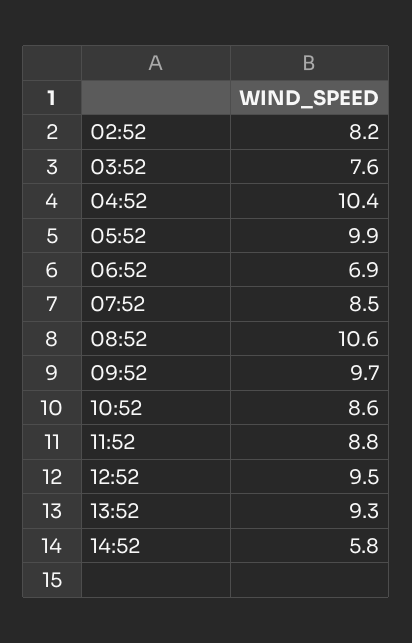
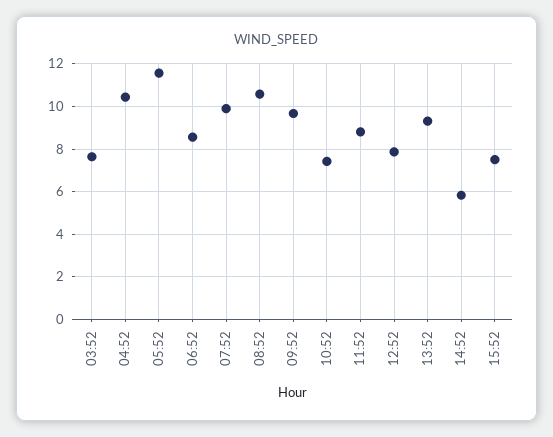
02:52: 8.2 -> none
05:52: 9.9 -> 11.5
06:52: 6.9 -> 8.5
07:52: 8.5 -> 10
10:52: 8.6 -> 7.5
12:52: 9.5 -> 8
15:52: none -> 7.5

